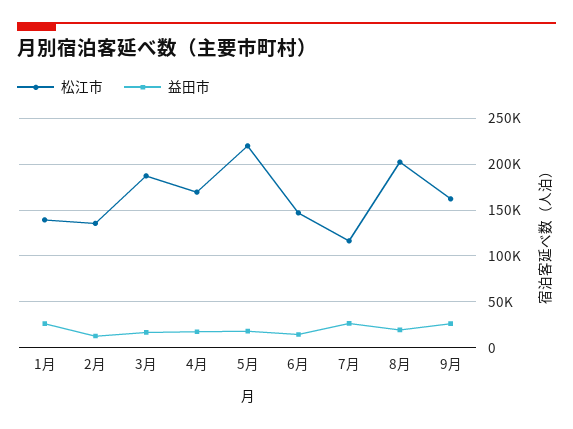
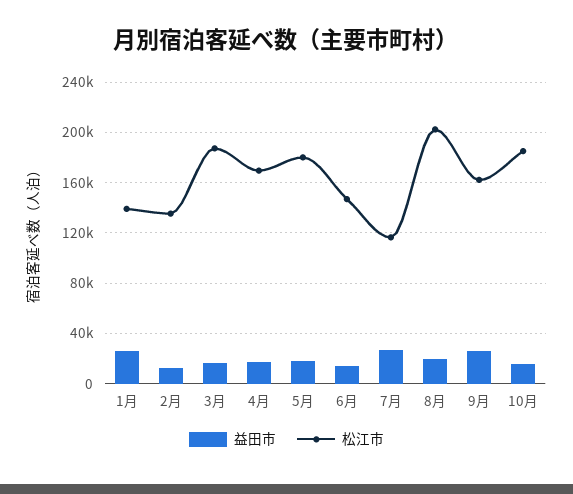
松江市, 5月: 220000 -> 180000
益田市, 10月: none -> 15000
松江市, 10月: none -> 185000

